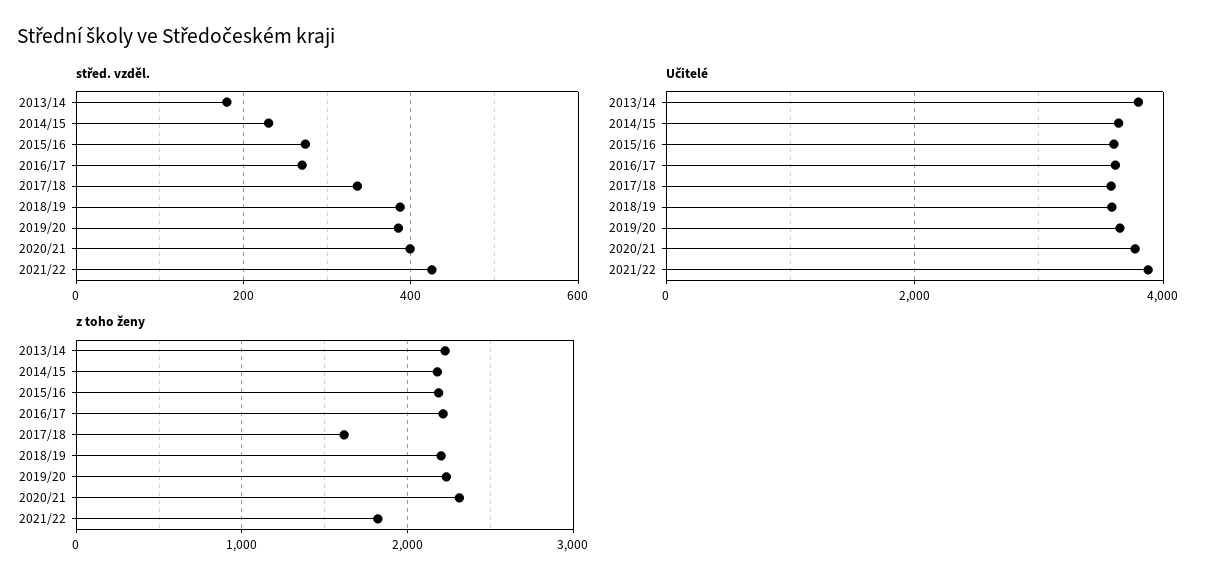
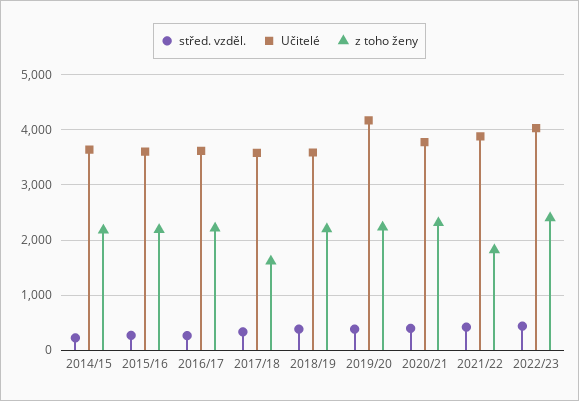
střed. vzděl., 2013/14: 180 -> none
Učitelé, 2013/14: 3800 -> none
Učitelé, 2019/20: 3600 -> 4200
z toho ženy, 2013/14: 2200 -> none
střed. vzděl., 2022/23: none -> 400
Učitelé, 2022/23: none -> 4000
z toho ženy, 2022/23: none -> 2400

